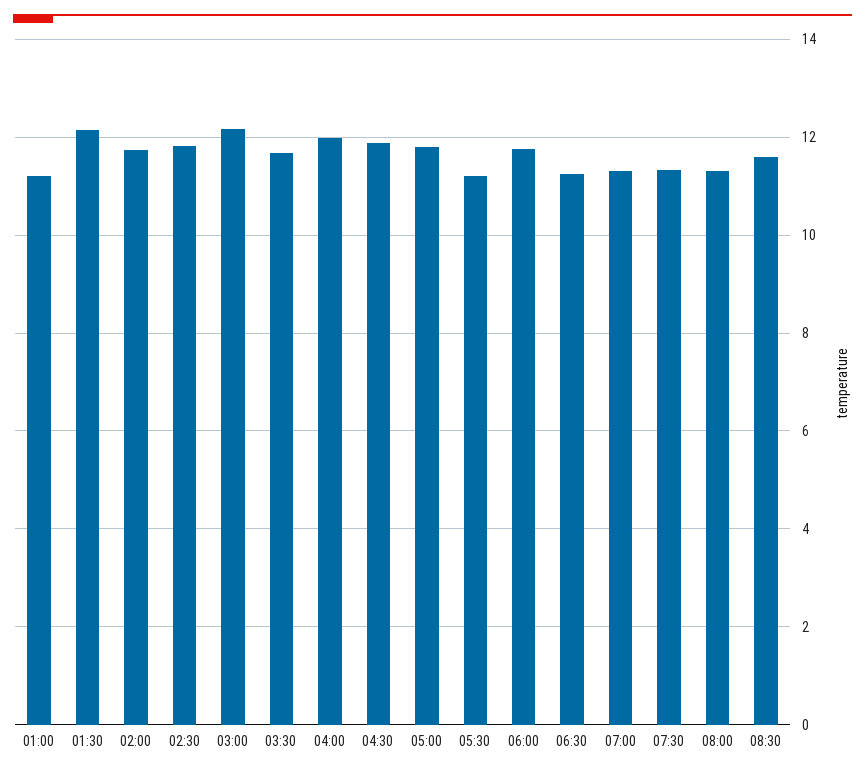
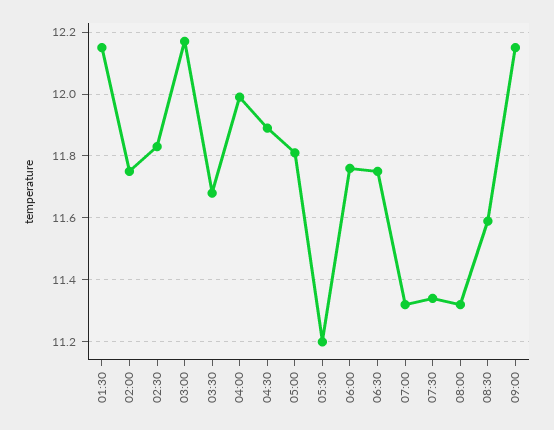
01:00: 11.2 -> none
06:30: 11.2 -> 11.75
09:00: none -> 12.15

